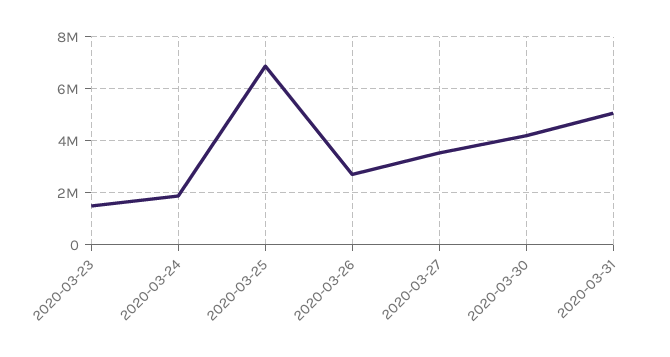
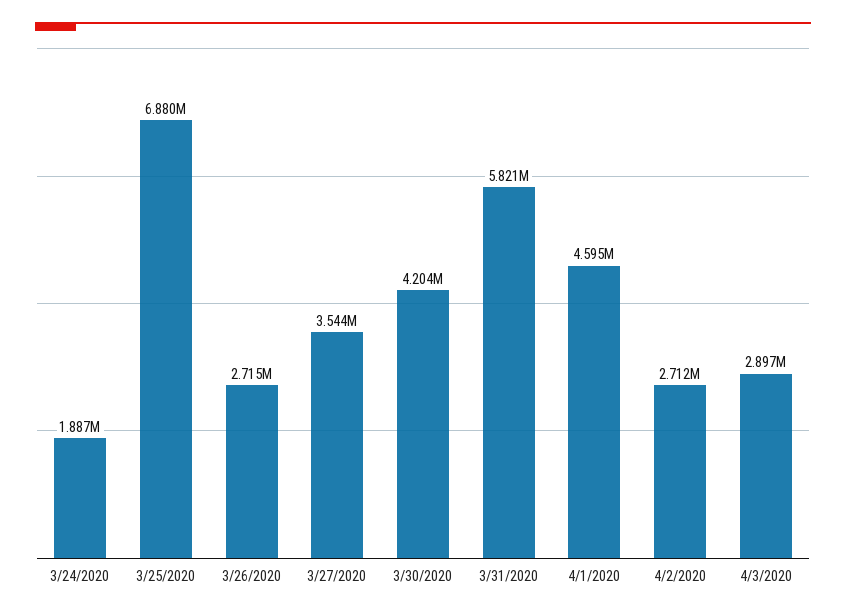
2020-03-23: 1500000 -> none
2020-03-31: 5000000 -> 5821000
4/1/2020: none -> 4595000
4/2/2020: none -> 2712000
4/3/2020: none -> 2897000

